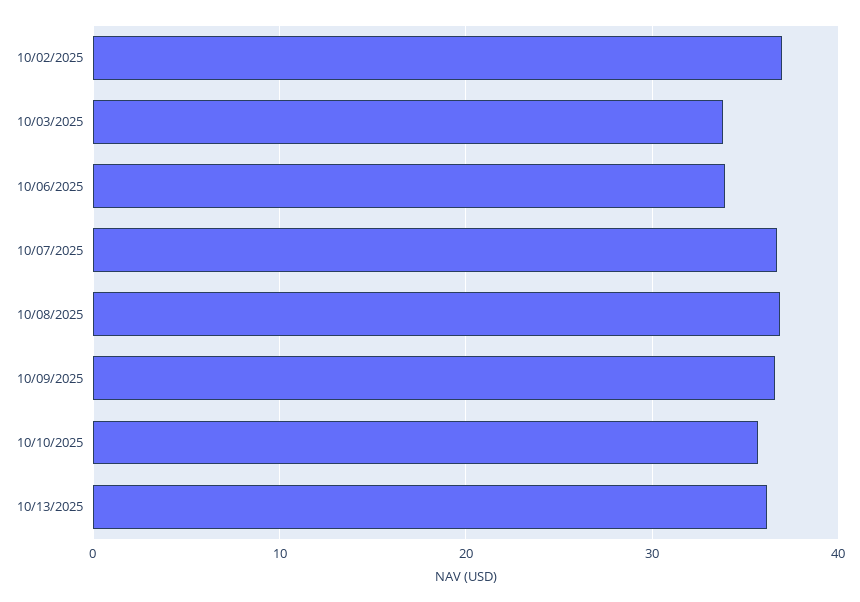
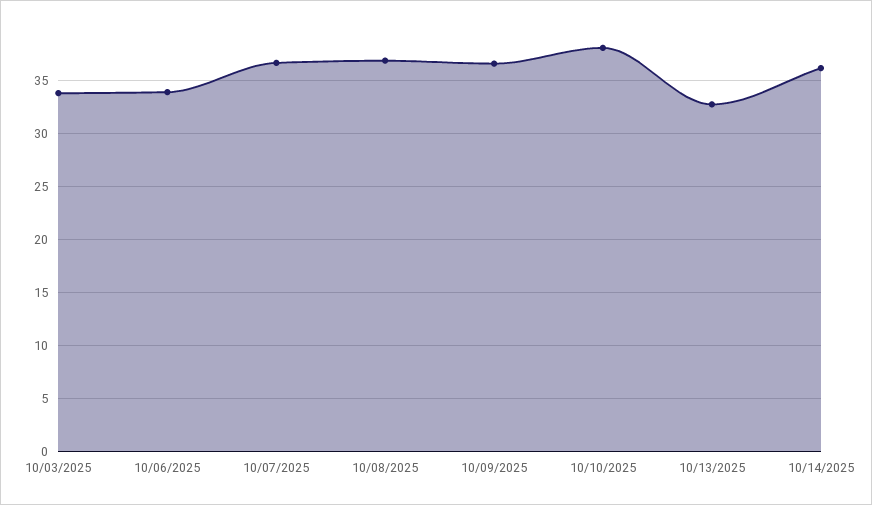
10/02/2025: 37 -> none
10/10/2025: 36 -> 38
10/13/2025: 36 -> 33
10/14/2025: none -> 36

